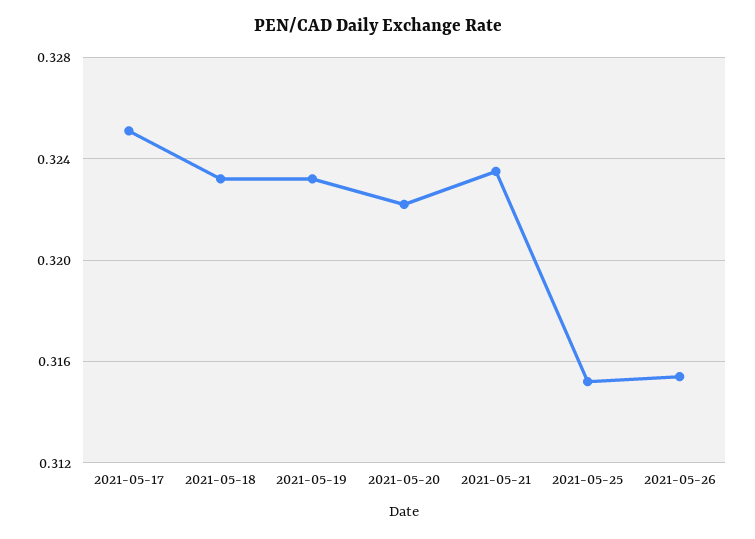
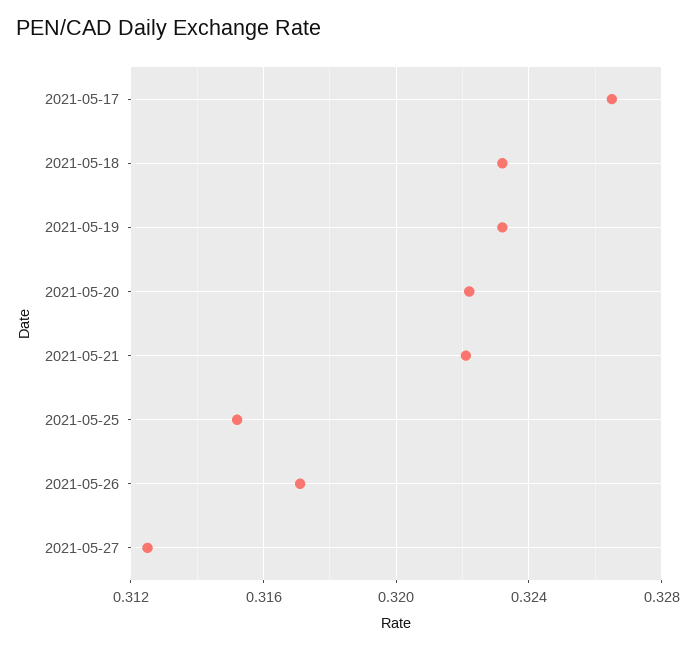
2021-05-17: 0.325 -> 0.3265
2021-05-21: 0.3235 -> 0.322
2021-05-26: 0.3155 -> 0.317
2021-05-27: none -> 0.3125

